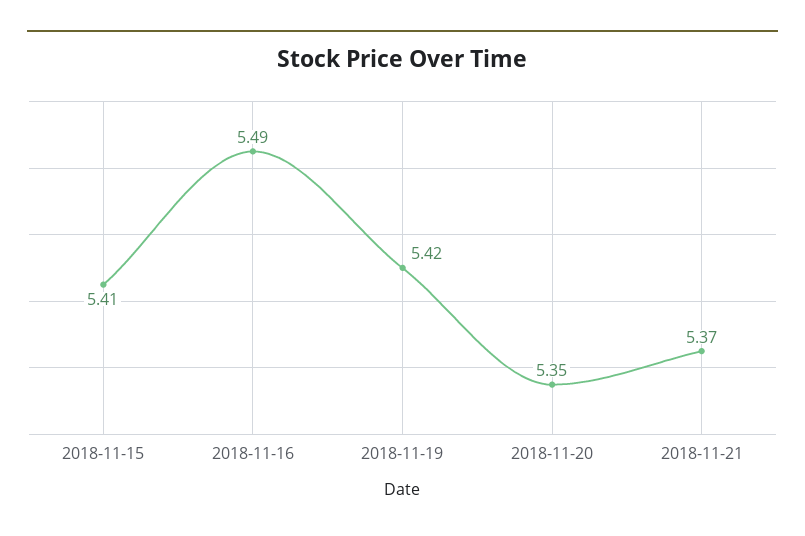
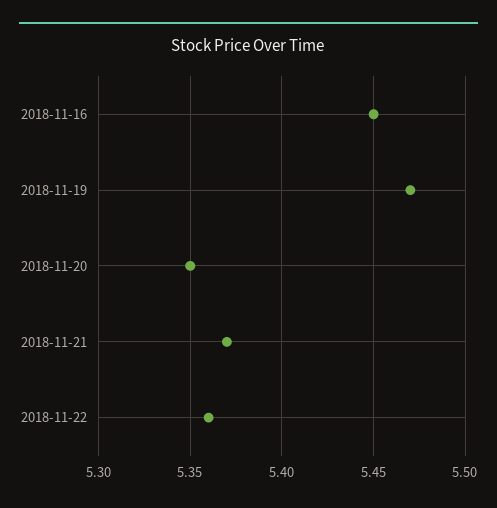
2018-11-15: 5.41 -> none
2018-11-16: 5.49 -> 5.45
2018-11-19: 5.42 -> 5.47
2018-11-22: none -> 5.36

